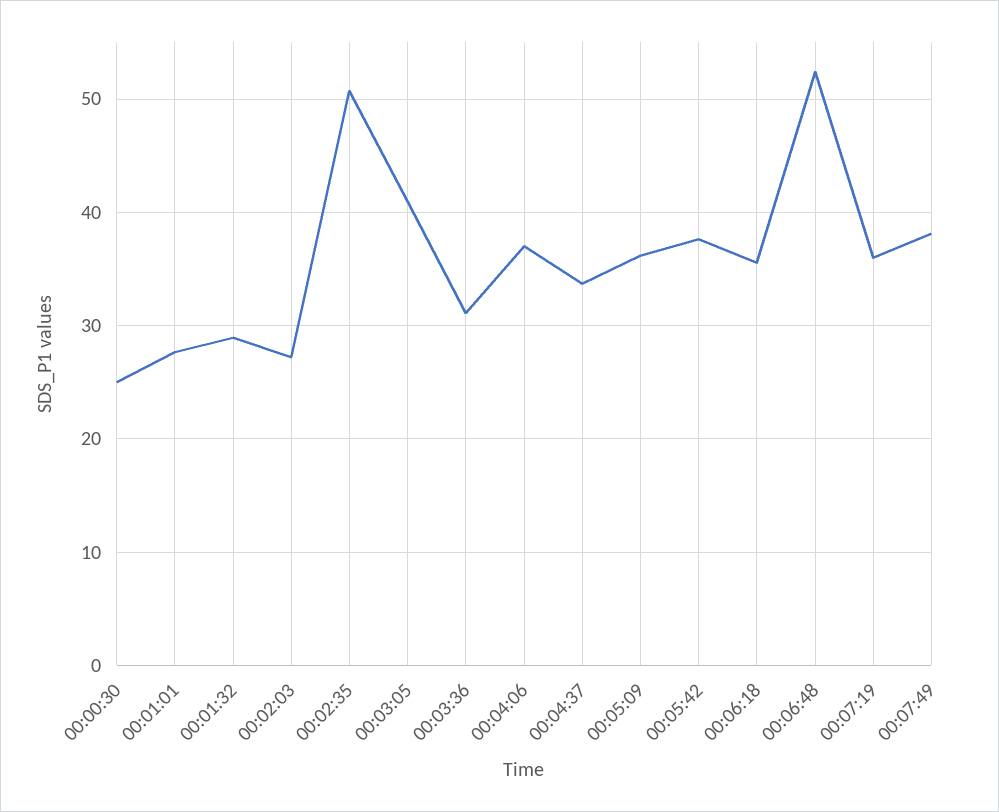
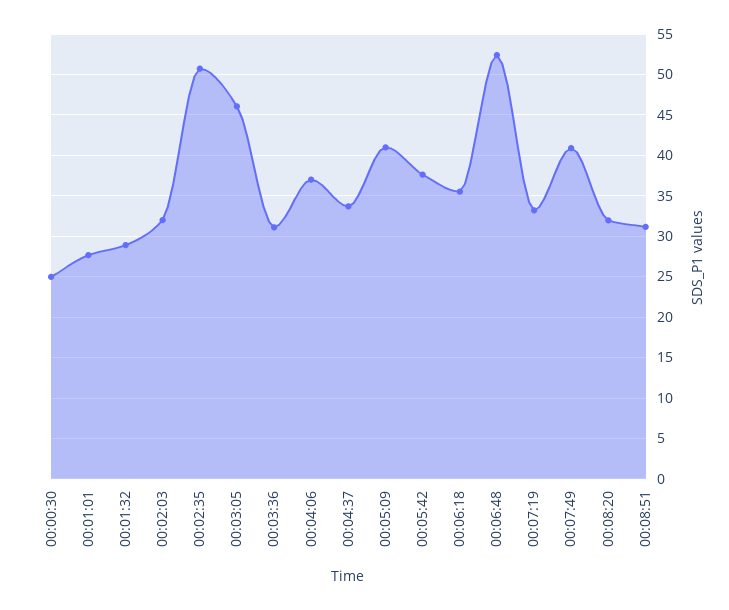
00:02:03: 27 -> 32
00:03:05: 41 -> 46
00:05:09: 36 -> 41
00:07:19: 36 -> 33
00:07:49: 38 -> 41
00:08:20: none -> 32
00:08:51: none -> 31

